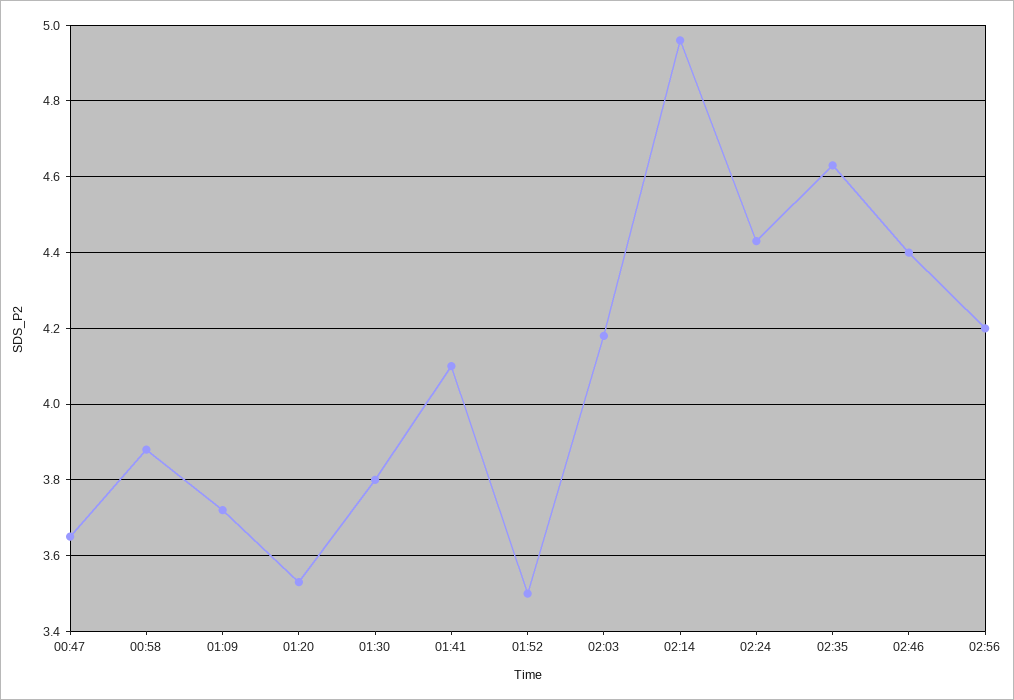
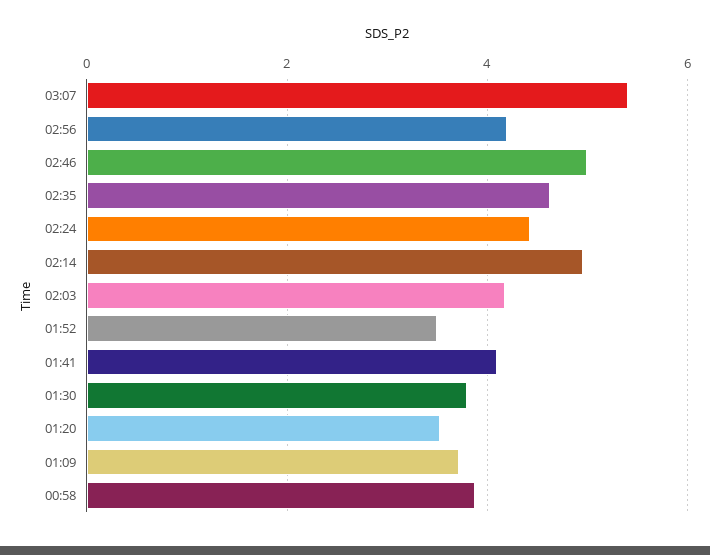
00:47: 3.65 -> none
02:46: 4.4 -> 5
03:07: none -> 5.4

